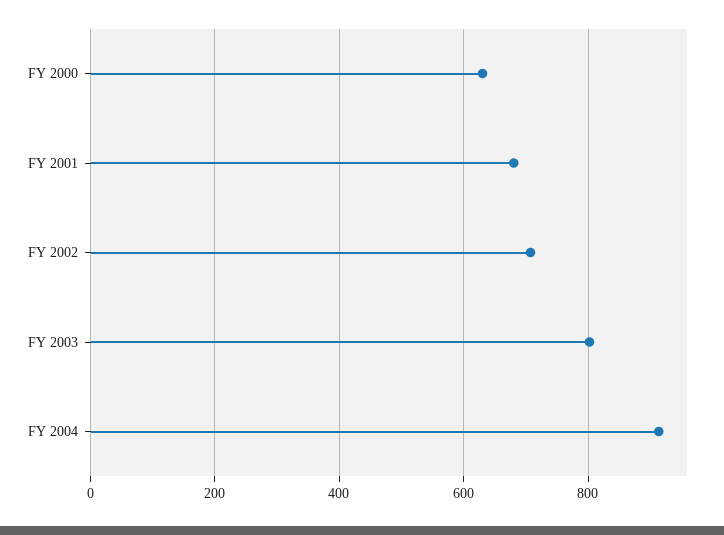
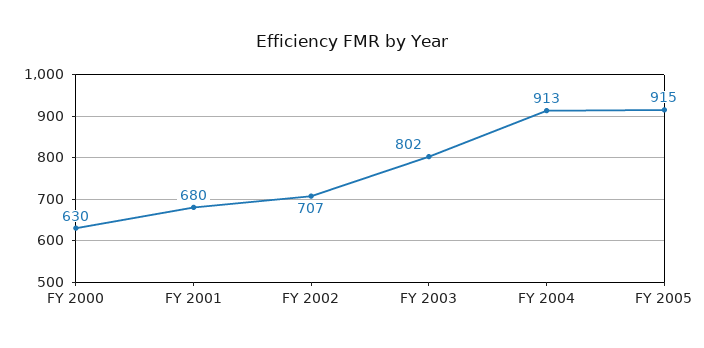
FY 2005: none -> 915

